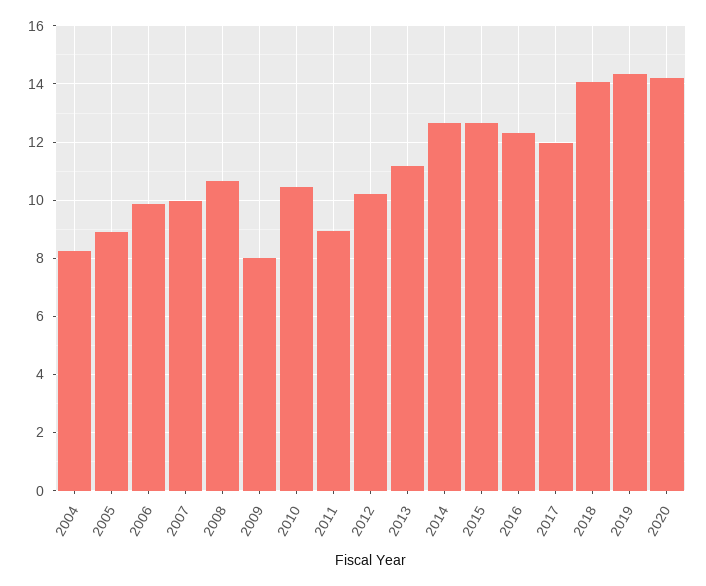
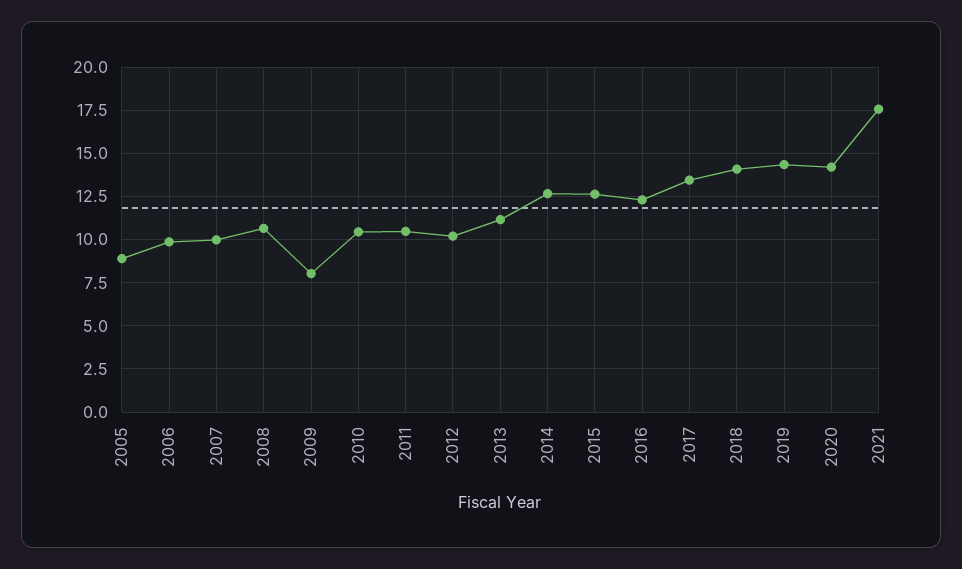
2004: 8.25 -> none
2011: 9 -> 10.5
2017: 12 -> 13.5
2021: none -> 17.5

